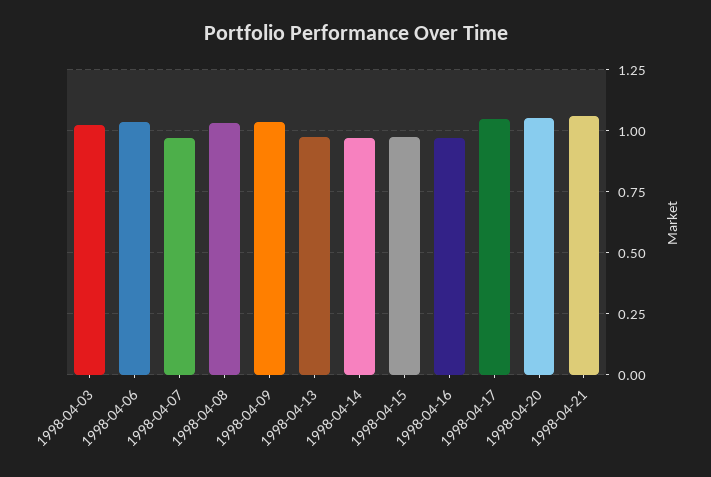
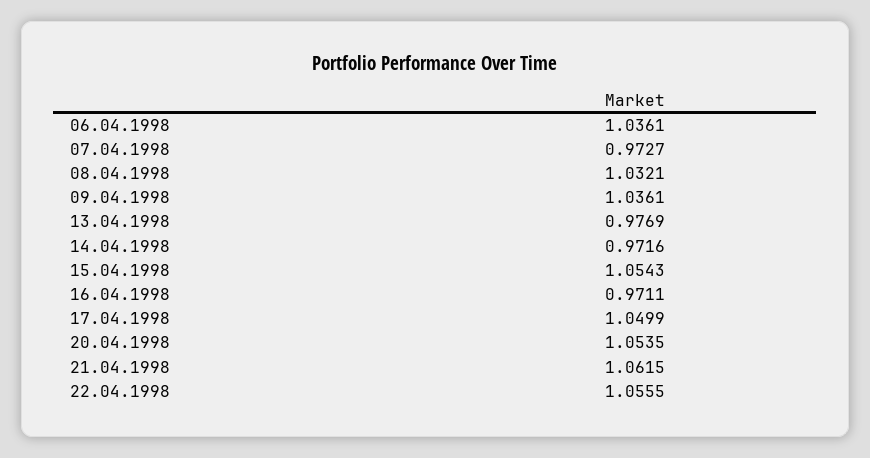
1998-04-03: 1.025 -> none
1998-04-15: 0.975 -> 1.0543
22.04.1998: none -> 1.0555

